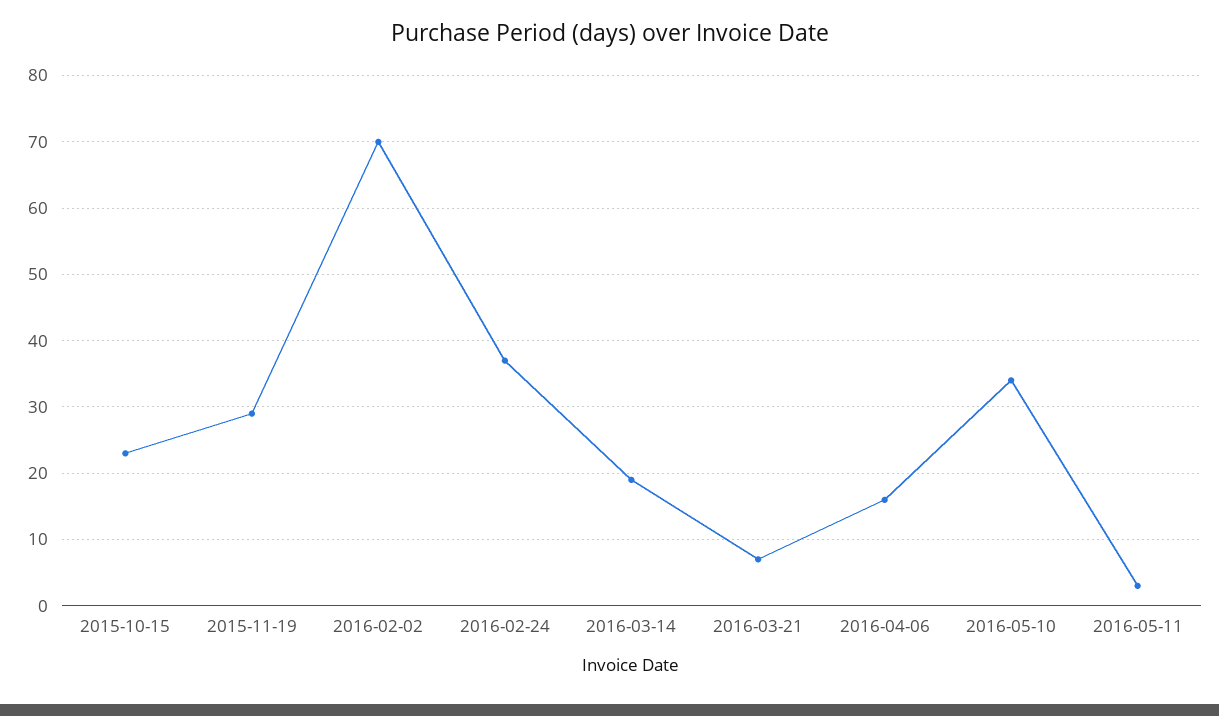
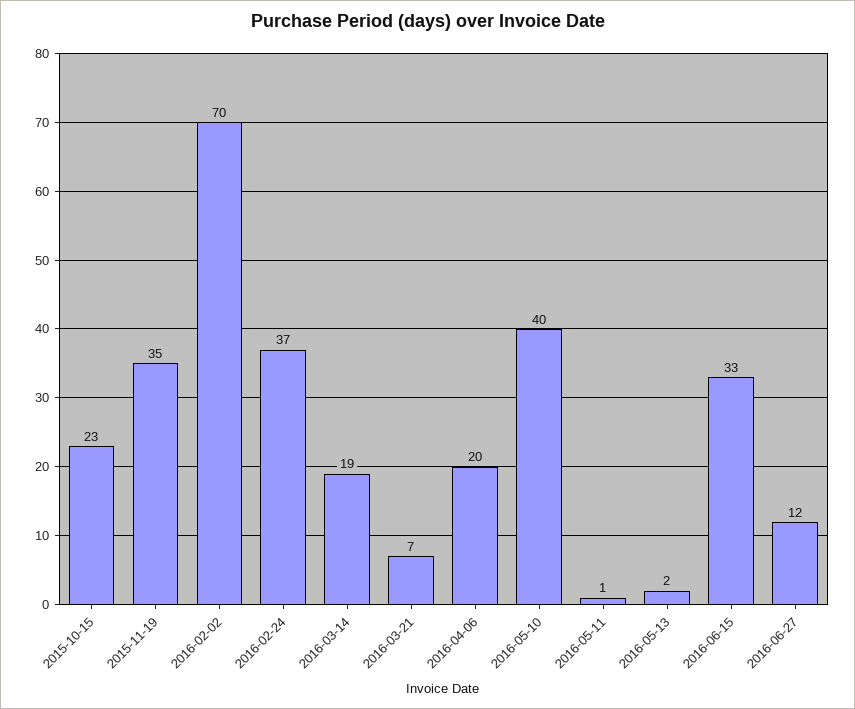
2015-11-19: 29 -> 35
2016-04-06: 16 -> 20
2016-05-10: 34 -> 40
2016-05-11: 3 -> 1
2016-05-13: none -> 2
2016-06-15: none -> 33
2016-06-27: none -> 12

